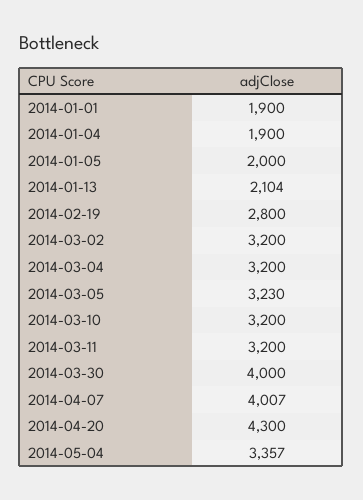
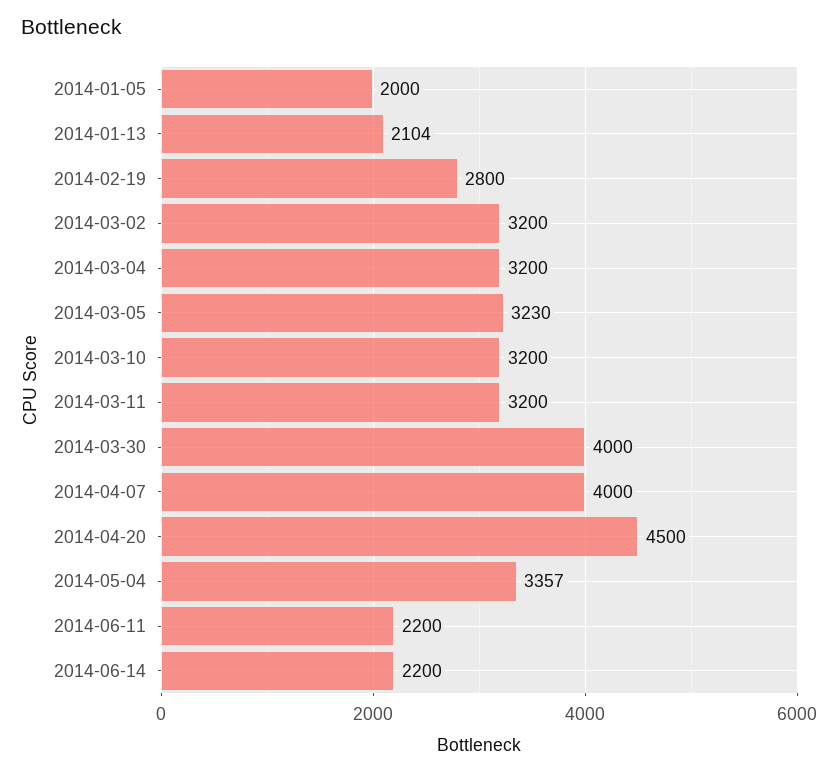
2014-01-01: 1900 -> none
2014-01-04: 1900 -> none
2014-04-07: 4007 -> 4000
2014-04-20: 4300 -> 4500
2014-06-11: none -> 2200
2014-06-14: none -> 2200

